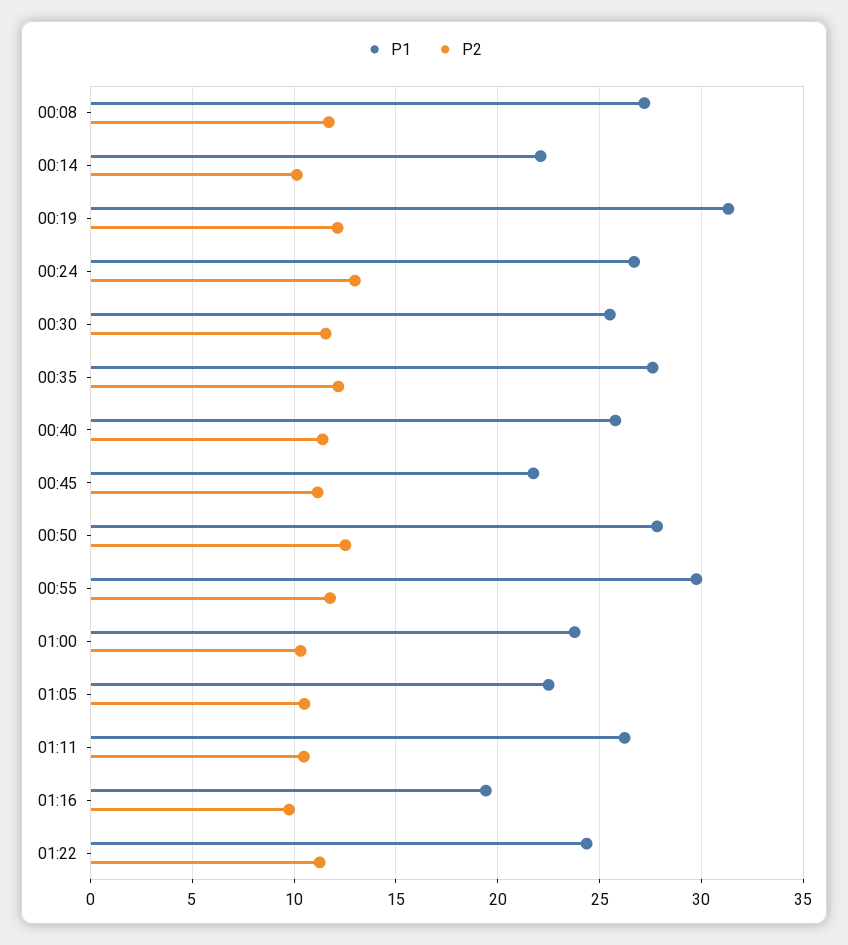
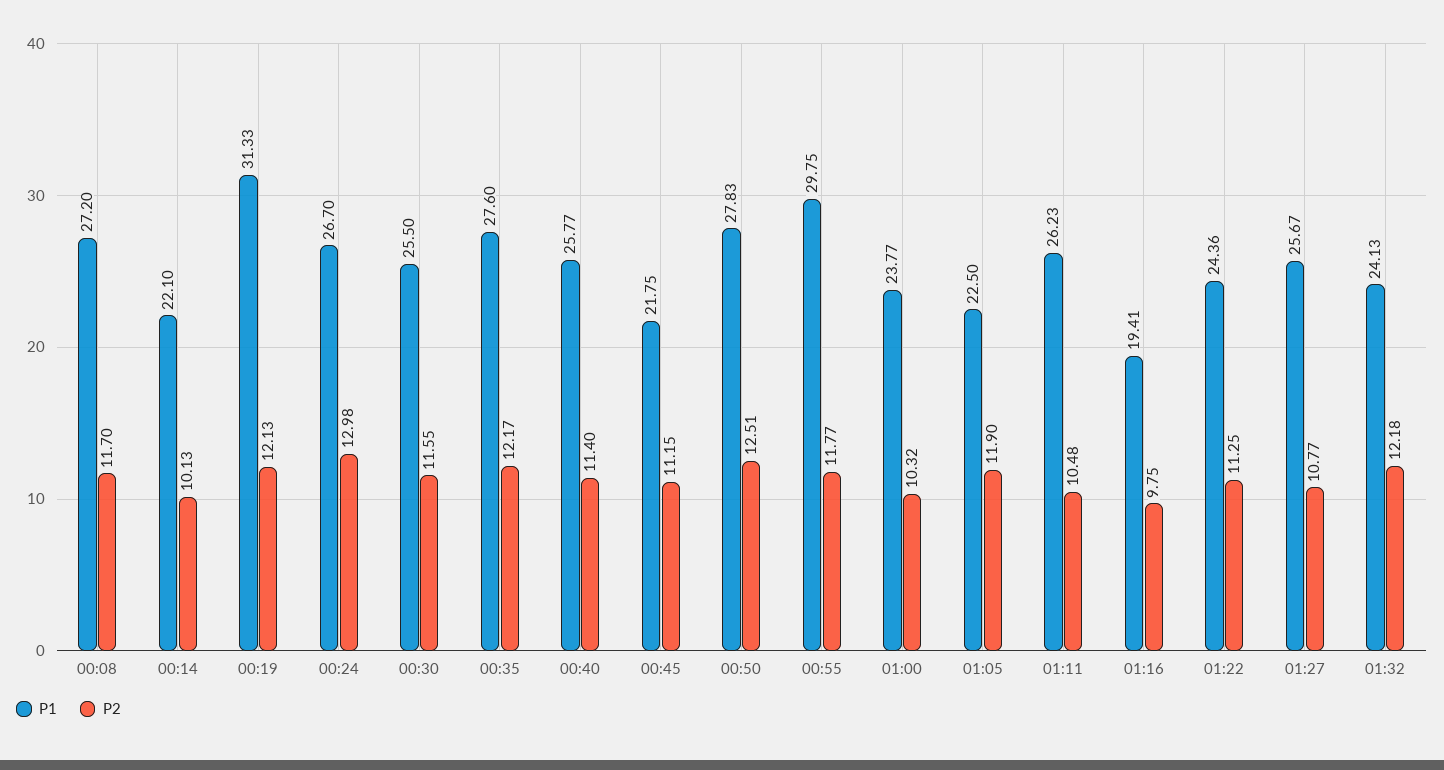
P2, 01:05: 10.5 -> 11.9
P1, 01:27: none -> 25.67
P2, 01:27: none -> 10.77
P1, 01:32: none -> 24.13
P2, 01:32: none -> 12.18

